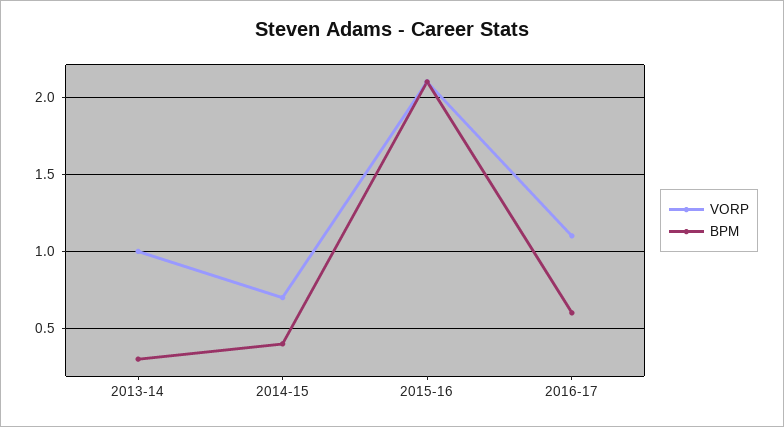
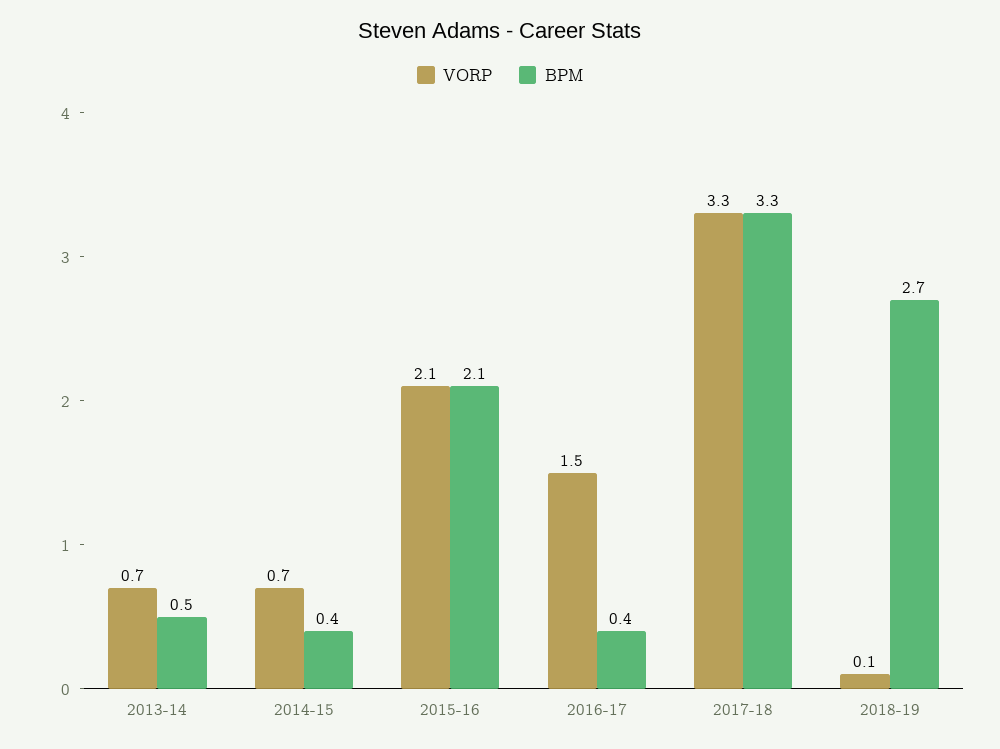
VORP, 2013-14: 1 -> 0.7
BPM, 2013-14: 0.3 -> 0.5
VORP, 2016-17: 1.1 -> 1.5
BPM, 2016-17: 0.6 -> 0.4
VORP, 2017-18: none -> 3.3
BPM, 2017-18: none -> 3.3
VORP, 2018-19: none -> 0.1
BPM, 2018-19: none -> 2.7

